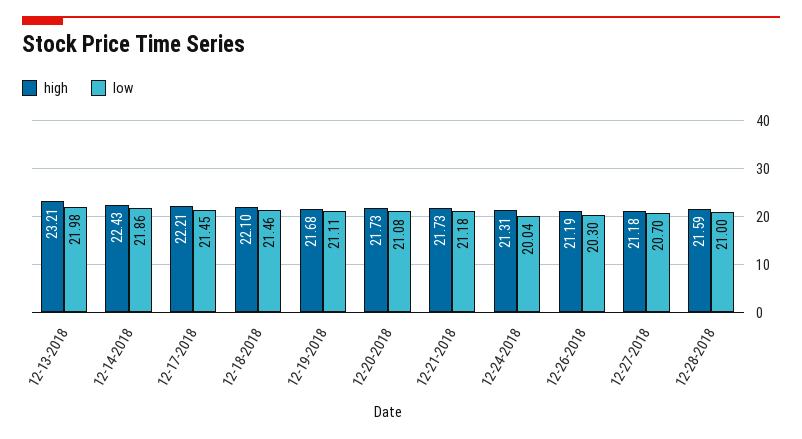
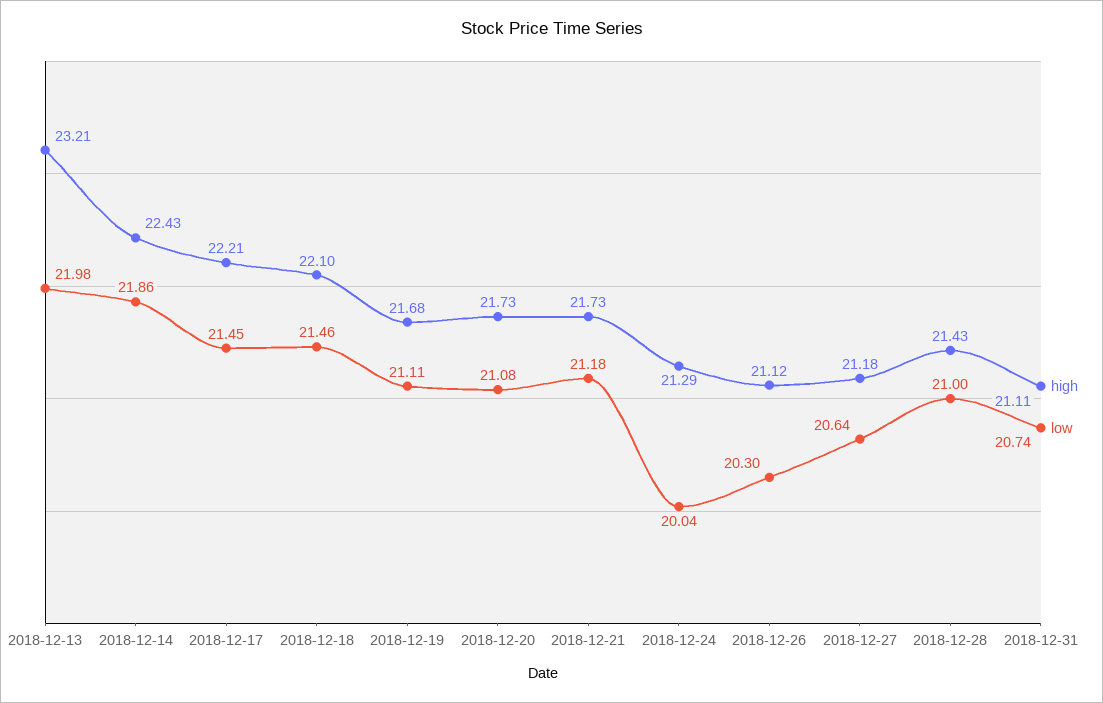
high, 12-24-2018: 21.31 -> 21.29
high, 12-26-2018: 21.19 -> 21.12
low, 12-27-2018: 20.7 -> 20.64
high, 12-28-2018: 21.59 -> 21.43
high, 2018-12-31: none -> 21.11
low, 2018-12-31: none -> 20.74

